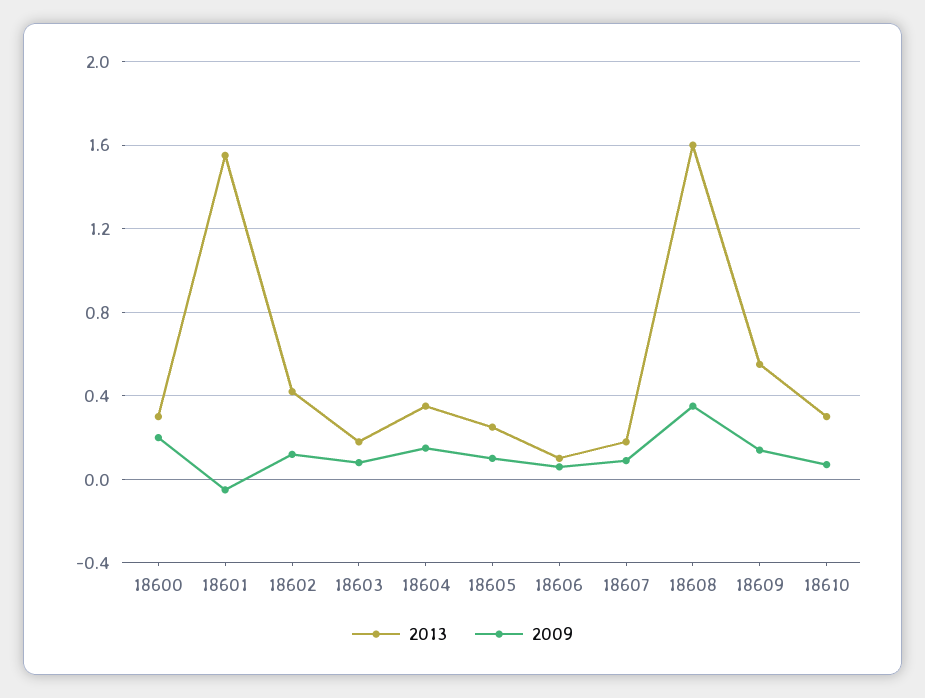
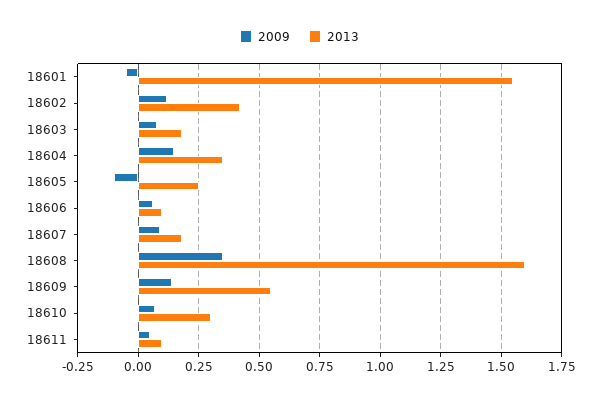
2013, 18600: 0.3 -> none
2009, 18600: 0.2 -> none
2009, 18605: 0.1 -> -0.1
2009, 18611: none -> 0.05
2013, 18611: none -> 0.1

